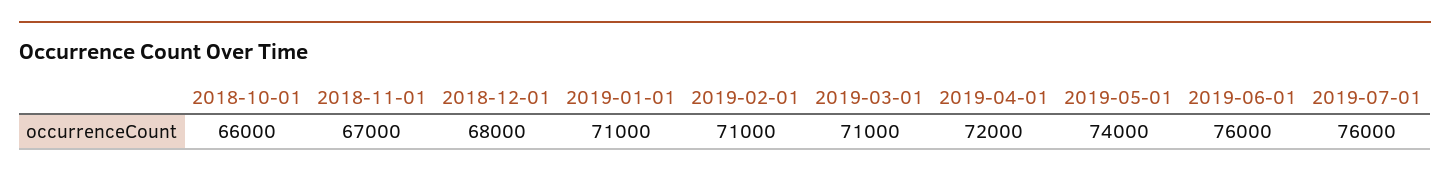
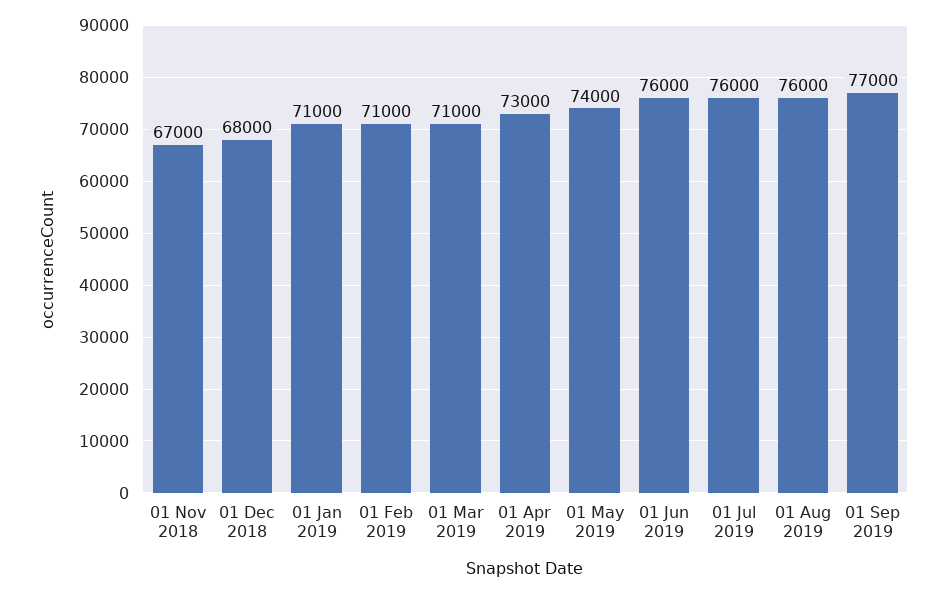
2018-10-01: 66000 -> none
2019-04-01: 72000 -> 73000
01 Aug 2019: none -> 76000
01 Sep 2019: none -> 77000

